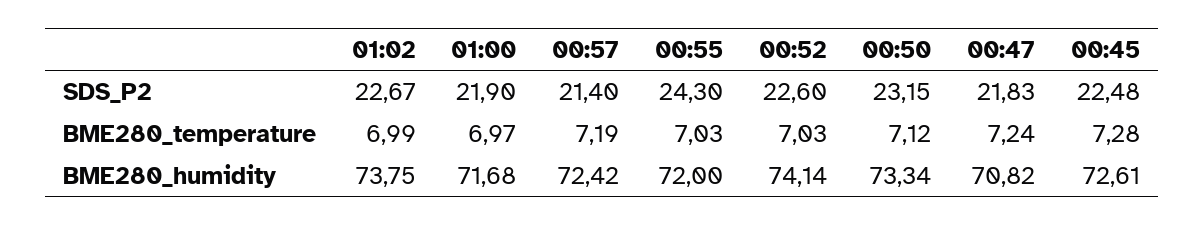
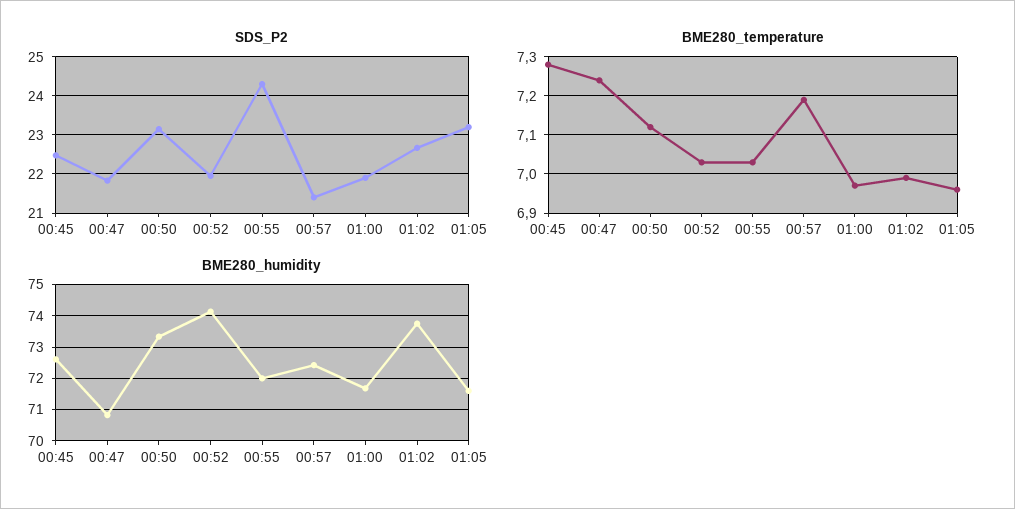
SDS_P2, 00:52: 22.6 -> 22
SDS_P2, 01:05: none -> 23.2
BME280_temperature, 01:05: none -> 6.95
BME280_humidity, 01:05: none -> 71.6

